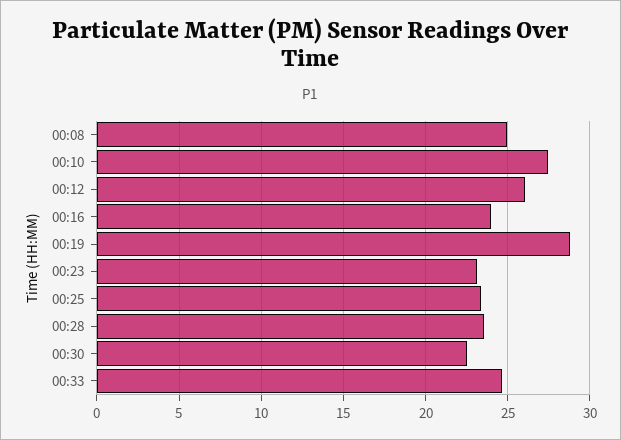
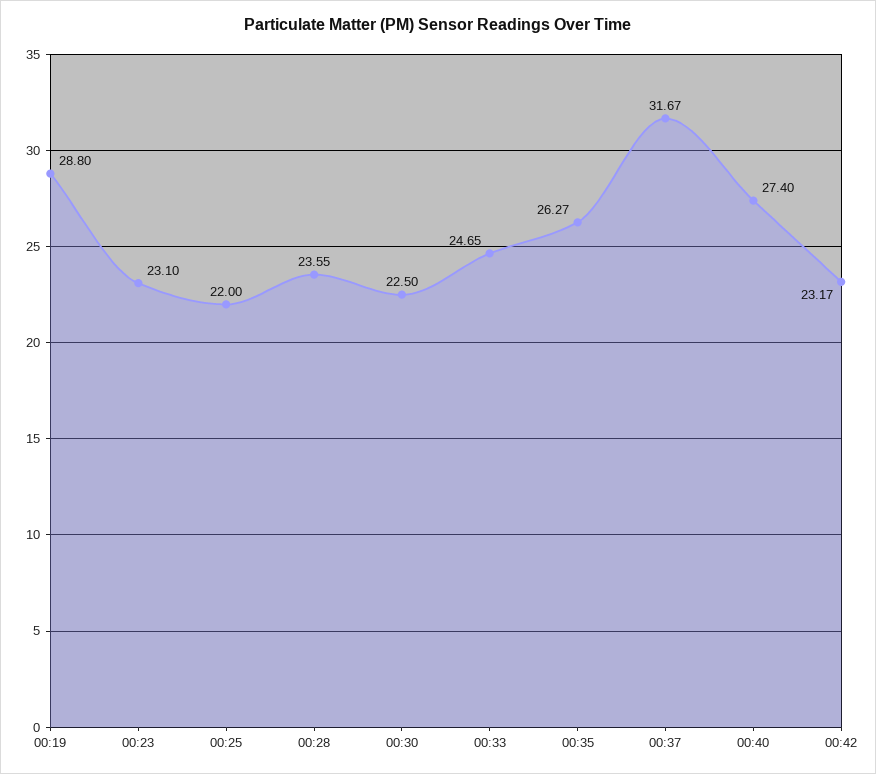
00:08: 25 -> none
00:10: 27.5 -> none
00:12: 26 -> none
00:16: 24 -> none
00:25: 23.5 -> 22
00:35: none -> 26.27
00:37: none -> 31.67
00:40: none -> 27.4
00:42: none -> 23.17

